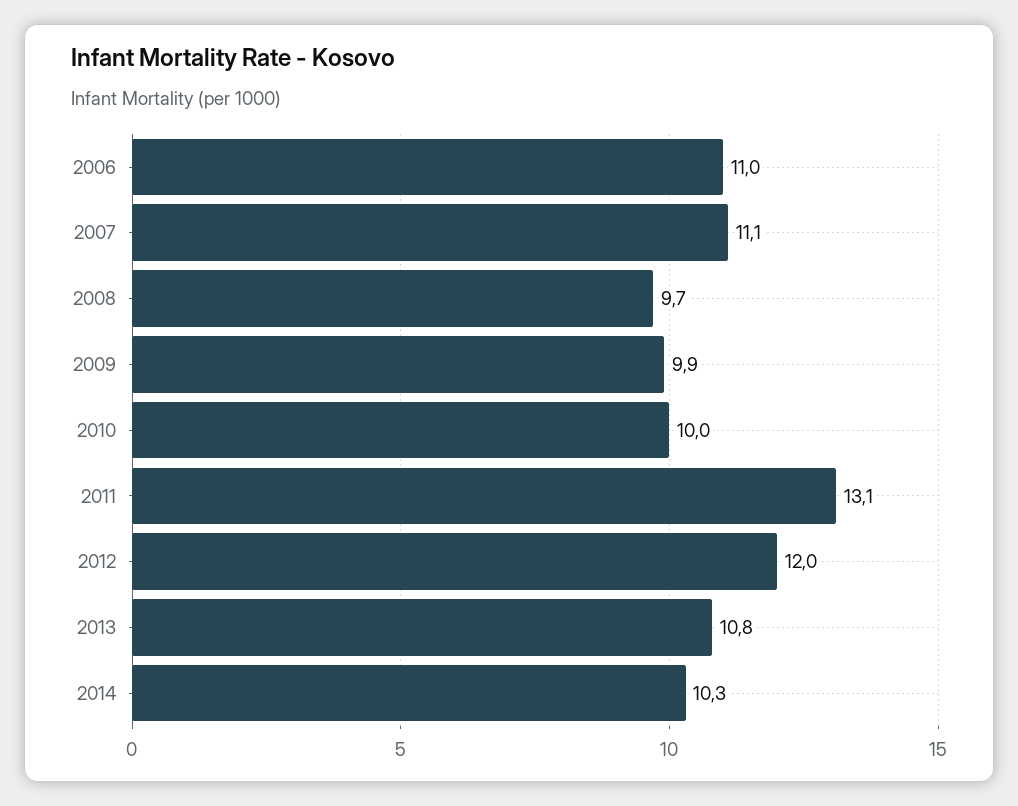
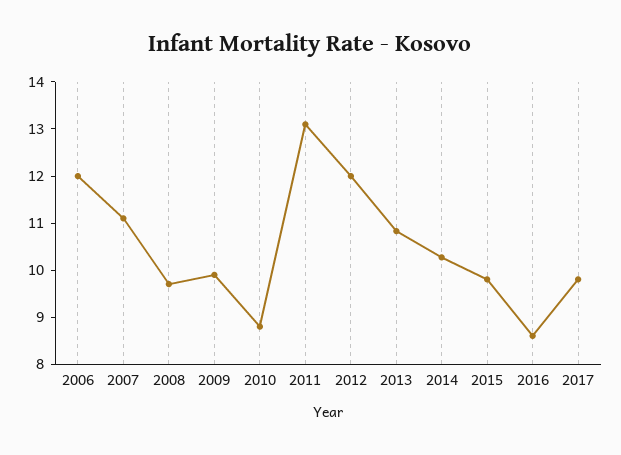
2006: 11 -> 12
2010: 10 -> 8.8
2015: none -> 9.8
2016: none -> 8.6
2017: none -> 9.8

